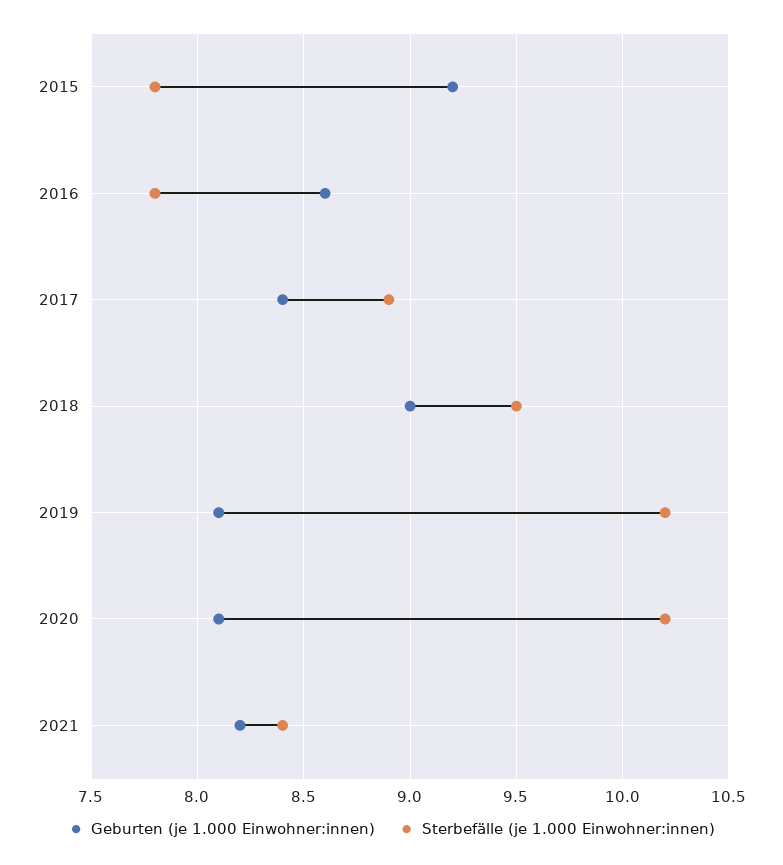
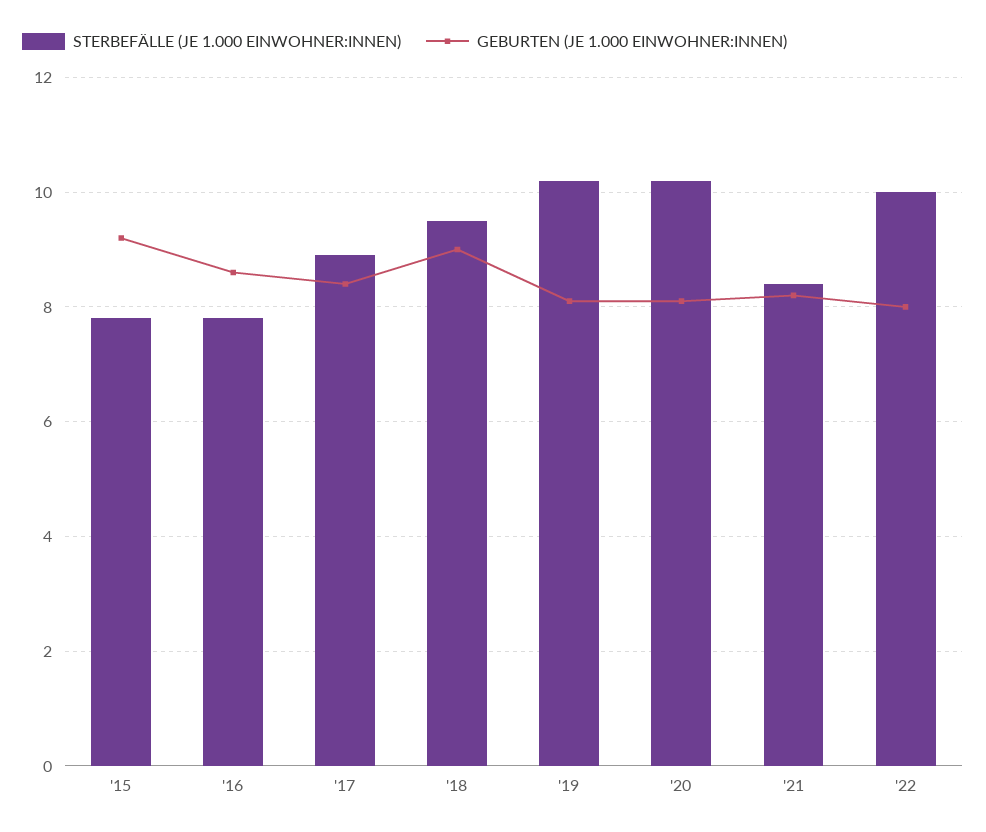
Sterbefälle (je 1.000 Einwohner:innen), '22: none -> 10
Geburten (je 1.000 Einwohner:innen), '22: none -> 8

